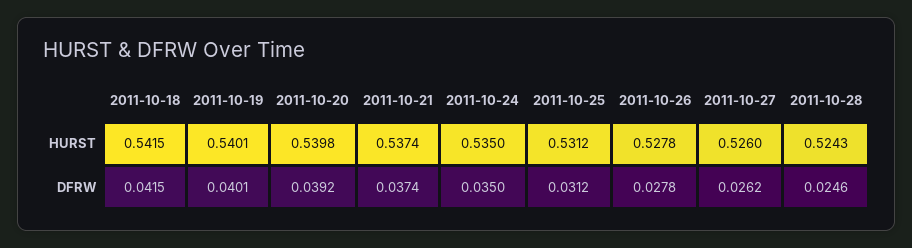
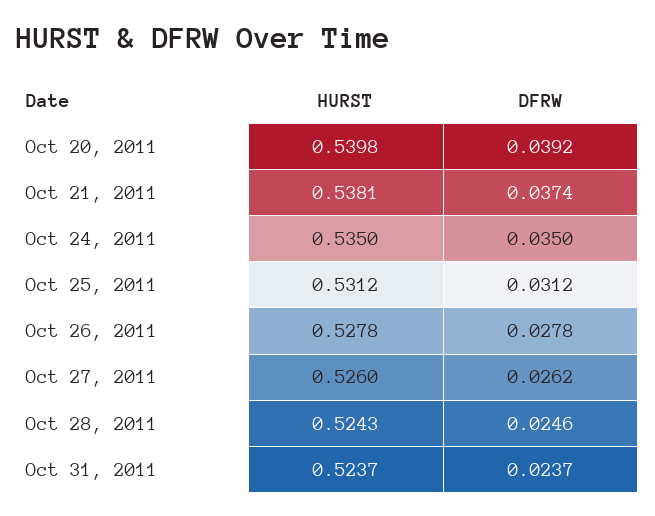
2011-10-18, HURST: 0.5415 -> none
2011-10-19, HURST: 0.5401 -> none
2011-10-21, HURST: 0.5374 -> 0.5381
2011-10-18, DFRW: 0.0415 -> none
2011-10-19, DFRW: 0.0401 -> none
Oct 31, 2011, HURST: none -> 0.5237
Oct 31, 2011, DFRW: none -> 0.0237

